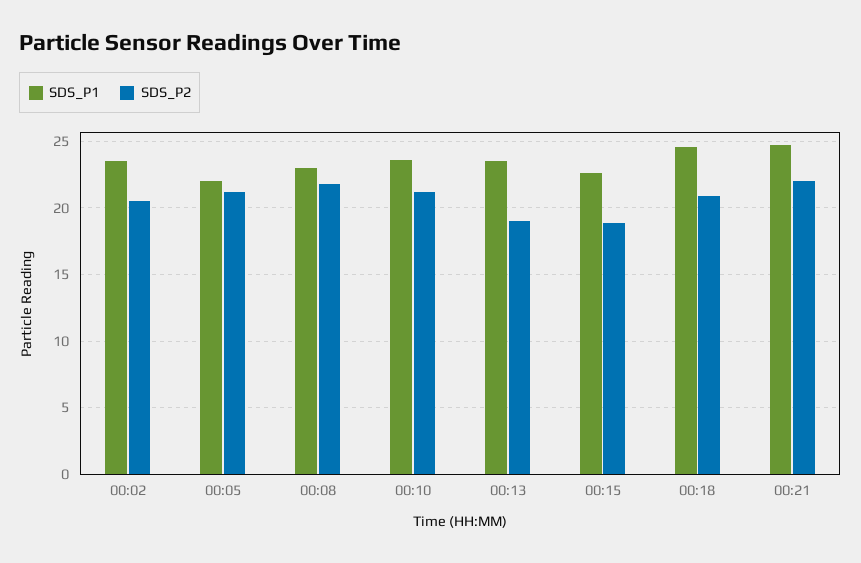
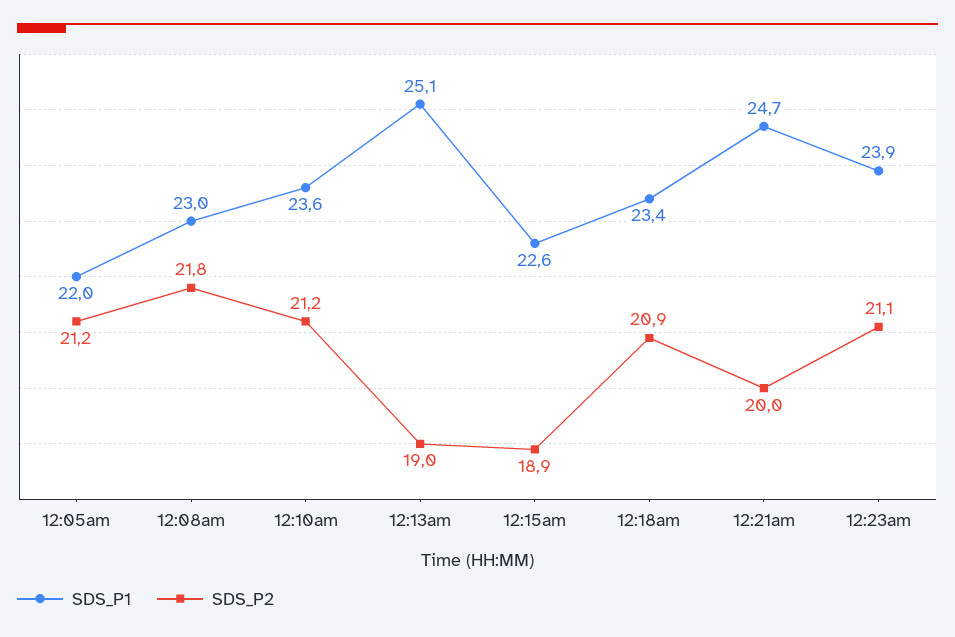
SDS_P1, 00:02: 23.5 -> none
SDS_P2, 00:02: 20.5 -> none
SDS_P1, 00:13: 23.5 -> 25.1
SDS_P1, 00:18: 24.5 -> 23.4
SDS_P2, 00:21: 22 -> 20
SDS_P1, 12:23am: none -> 23.9
SDS_P2, 12:23am: none -> 21.1

